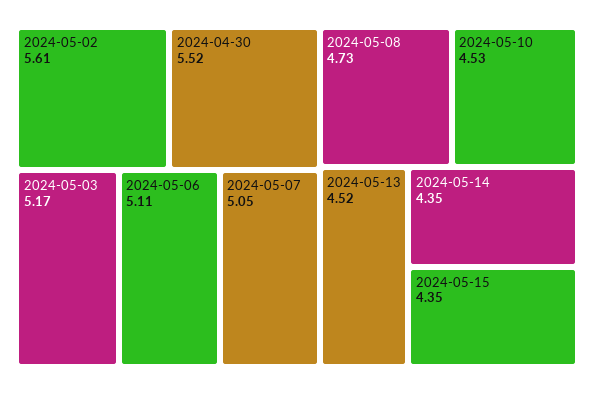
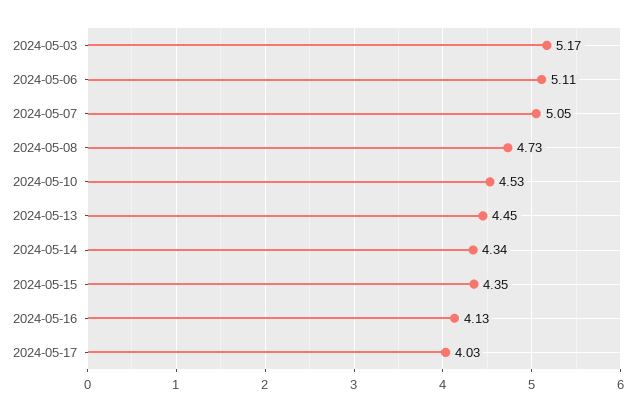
2024-05-02: 5.61 -> none
2024-04-30: 5.52 -> none
2024-05-13: 4.52 -> 4.45
2024-05-14: 4.35 -> 4.34
2024-05-16: none -> 4.13
2024-05-17: none -> 4.03

